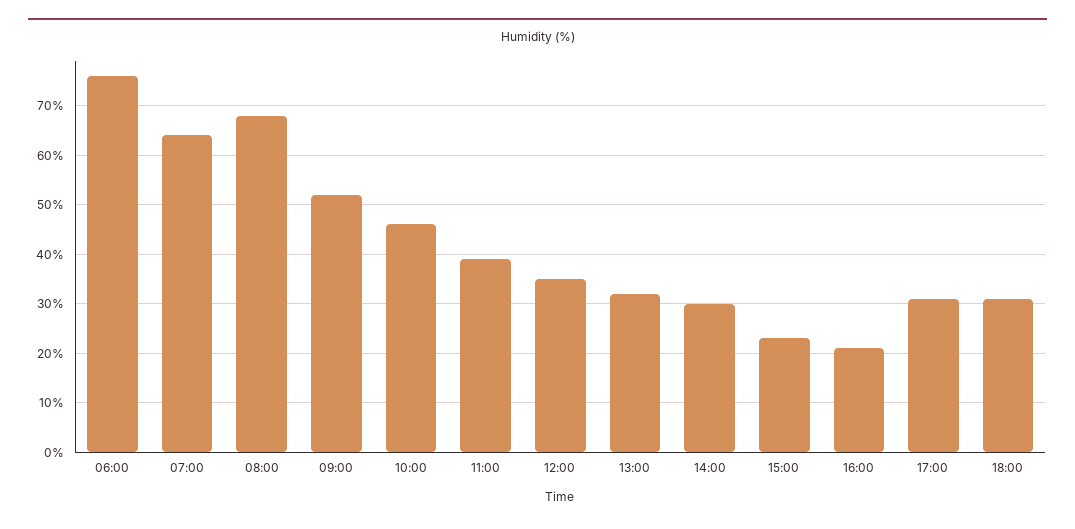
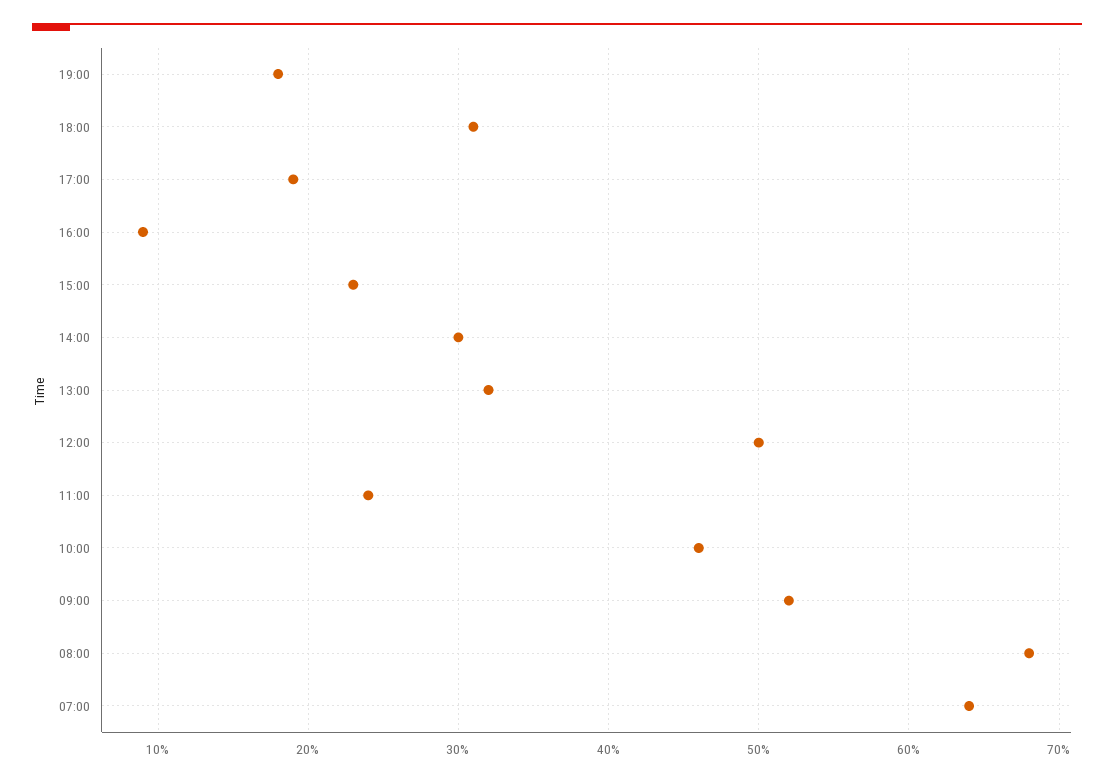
06:00: 75 -> none
11:00: 40 -> 24
12:00: 35 -> 50
16:00: 20 -> 9
17:00: 30 -> 19
19:00: none -> 18

